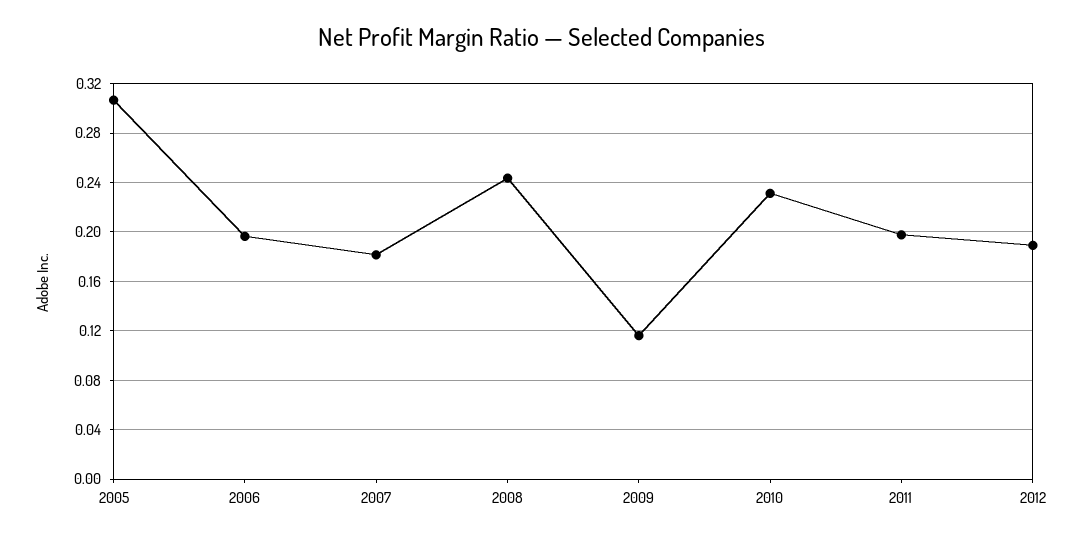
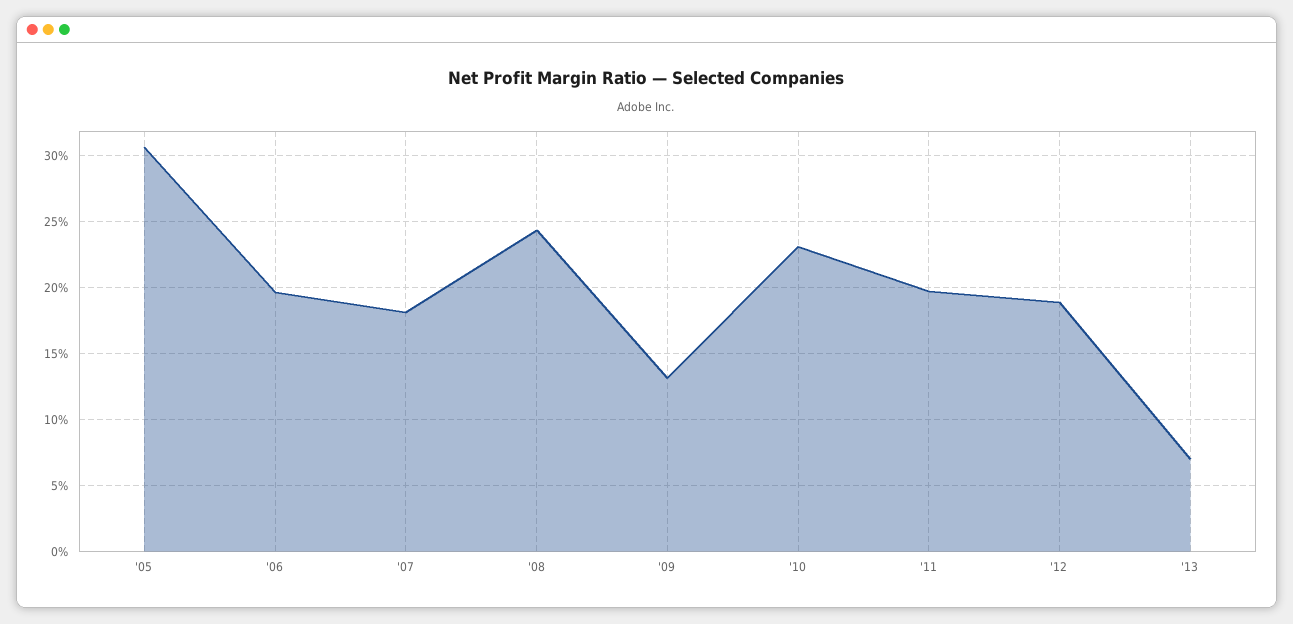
2009: 0.115 -> 0.13
'13: none -> 0.07

